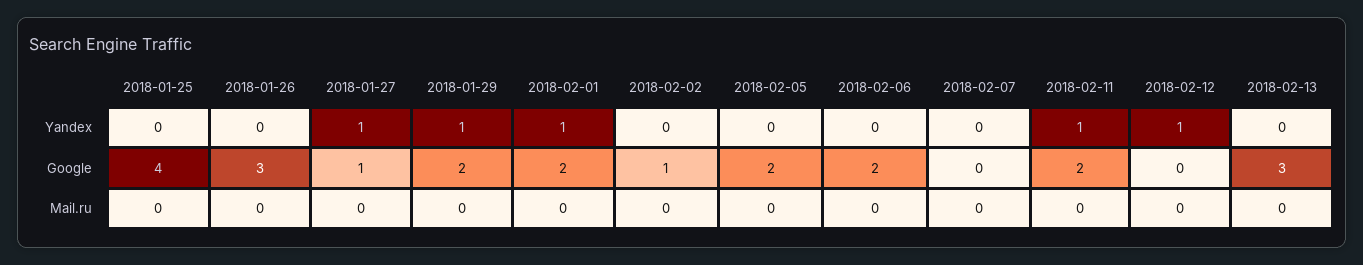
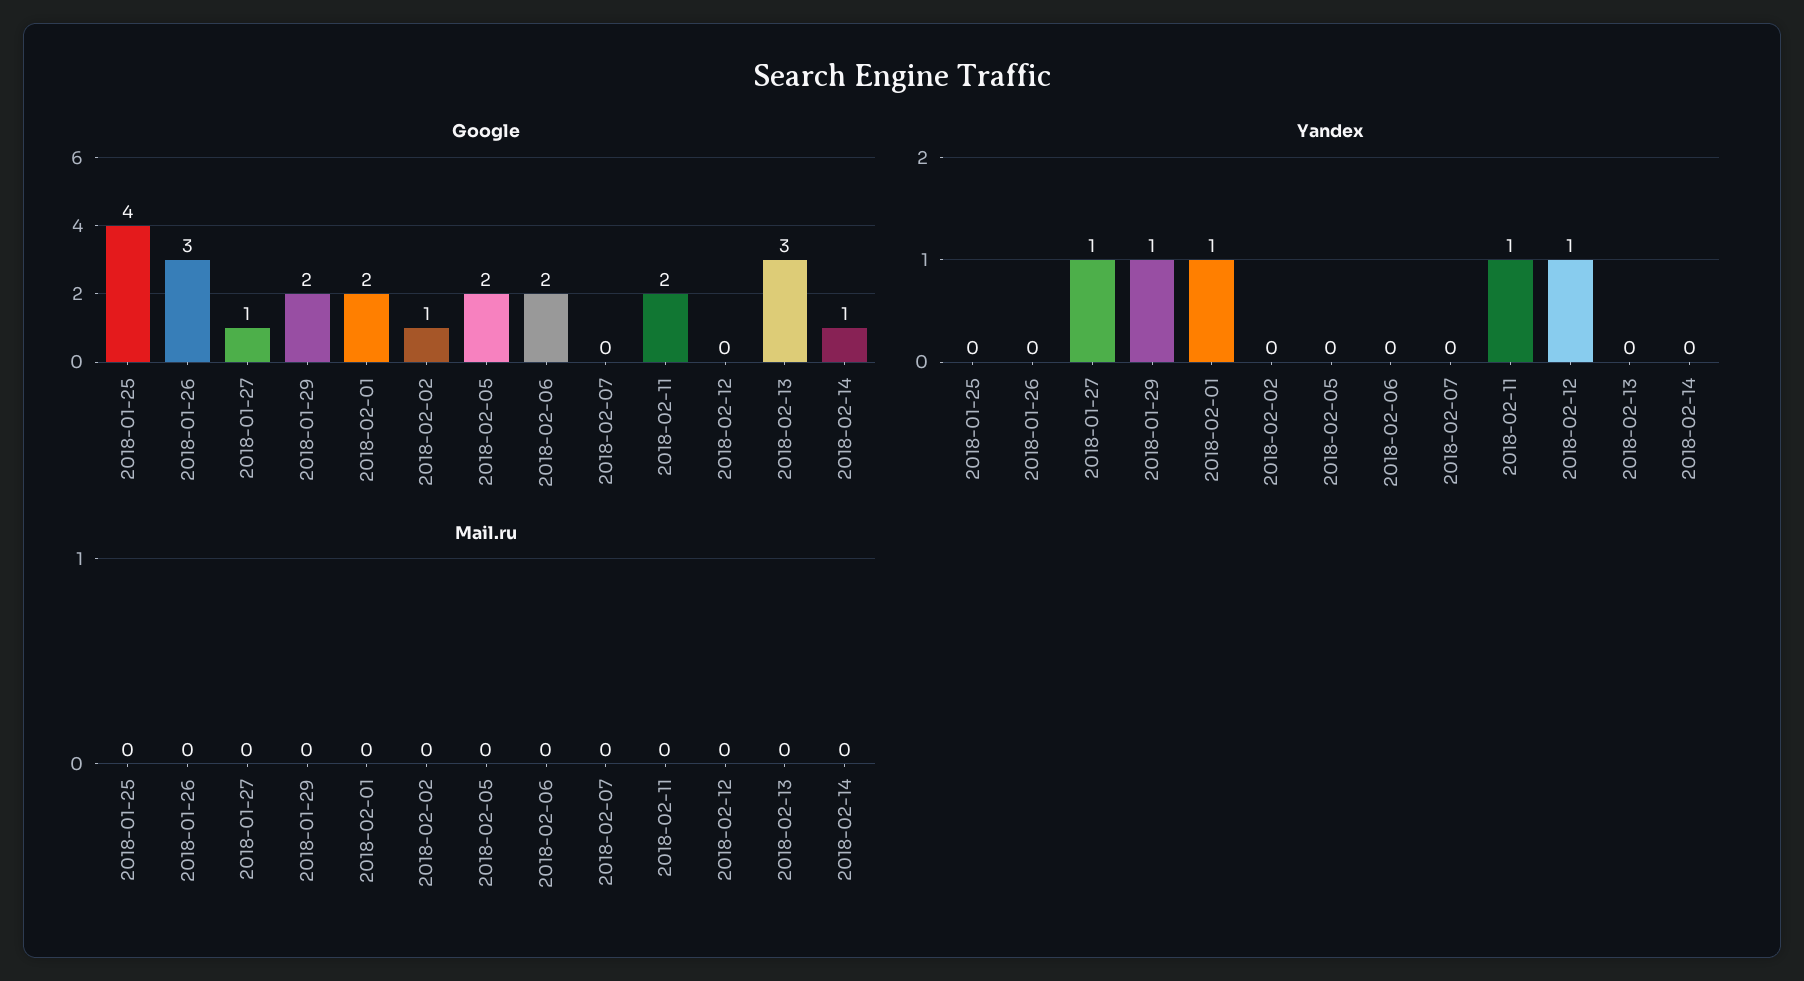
Google, 2018-02-14: none -> 1
Yandex, 2018-02-14: none -> 0
Mail.ru, 2018-02-14: none -> 0

